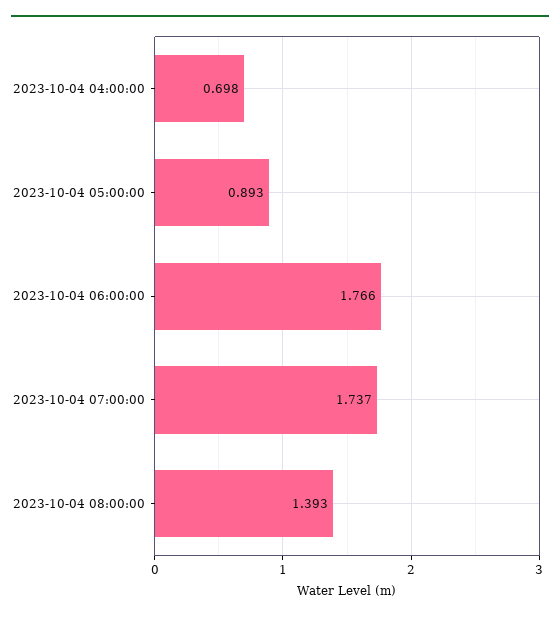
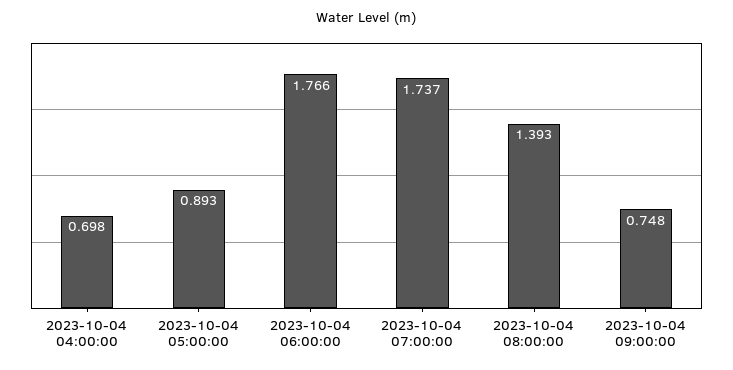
2023-10-04 09:00:00: none -> 0.748

